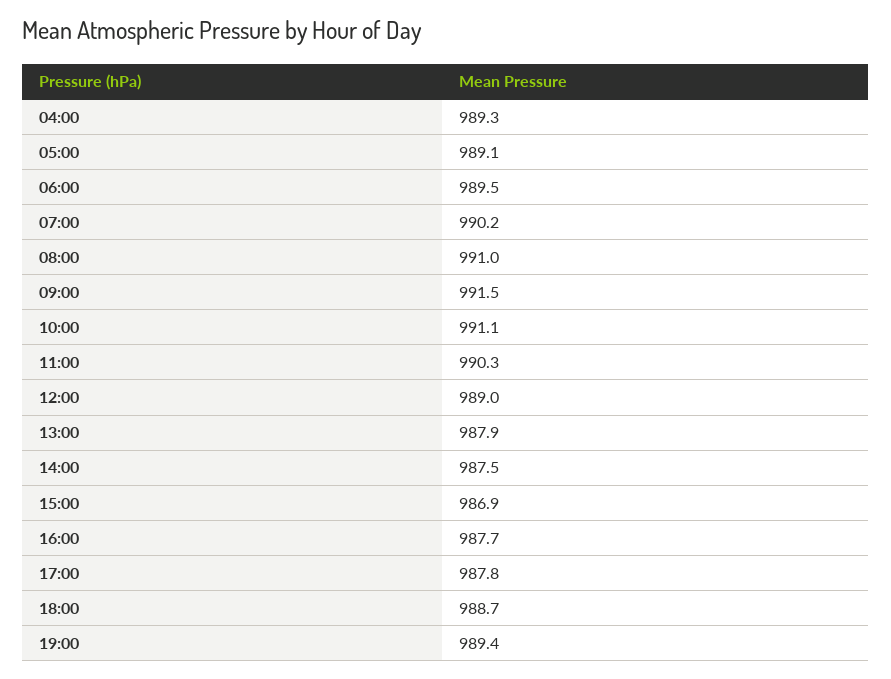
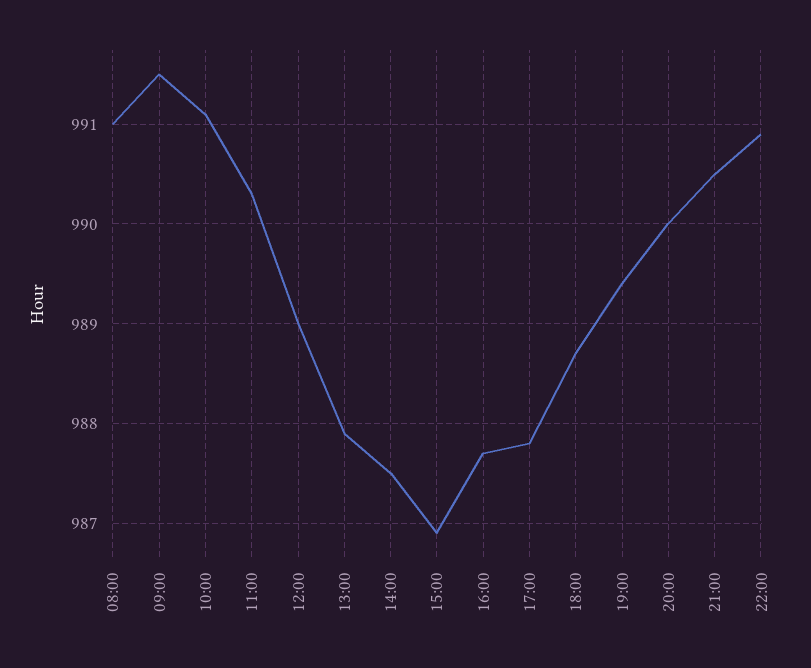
04:00: 989.3 -> none
05:00: 989.1 -> none
06:00: 989.5 -> none
07:00: 990.2 -> none
20:00: none -> 990
21:00: none -> 990.5
22:00: none -> 990.9

